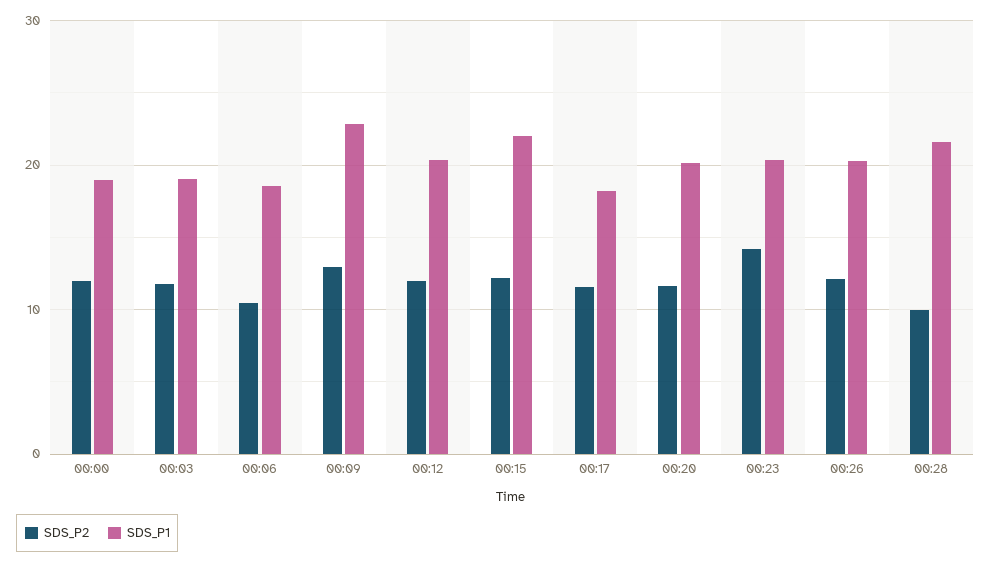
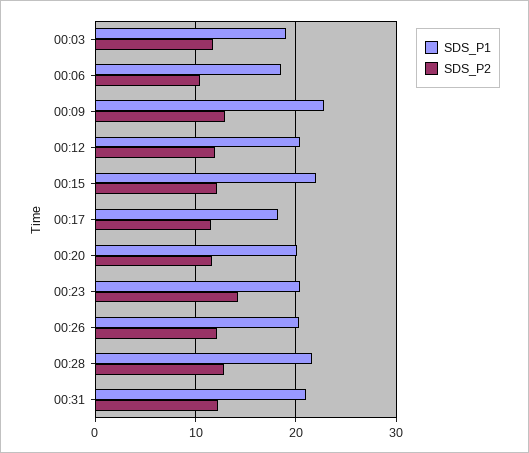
SDS_P2, 00:00: 12 -> none
SDS_P1, 00:00: 19 -> none
SDS_P2, 00:28: 10 -> 13
SDS_P1, 00:31: none -> 21
SDS_P2, 00:31: none -> 12

